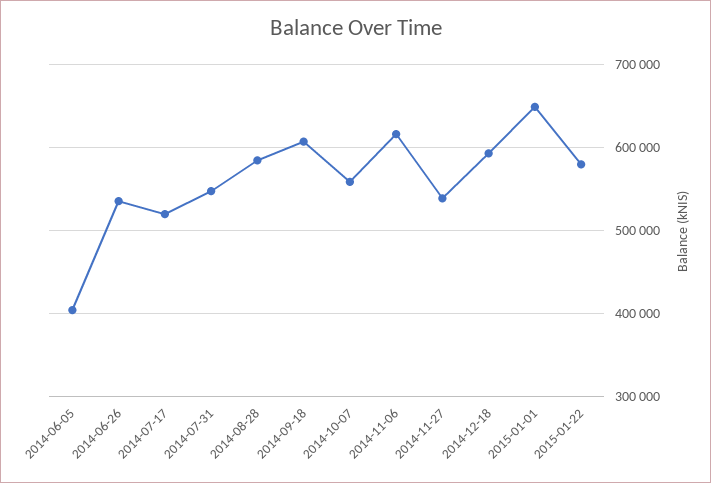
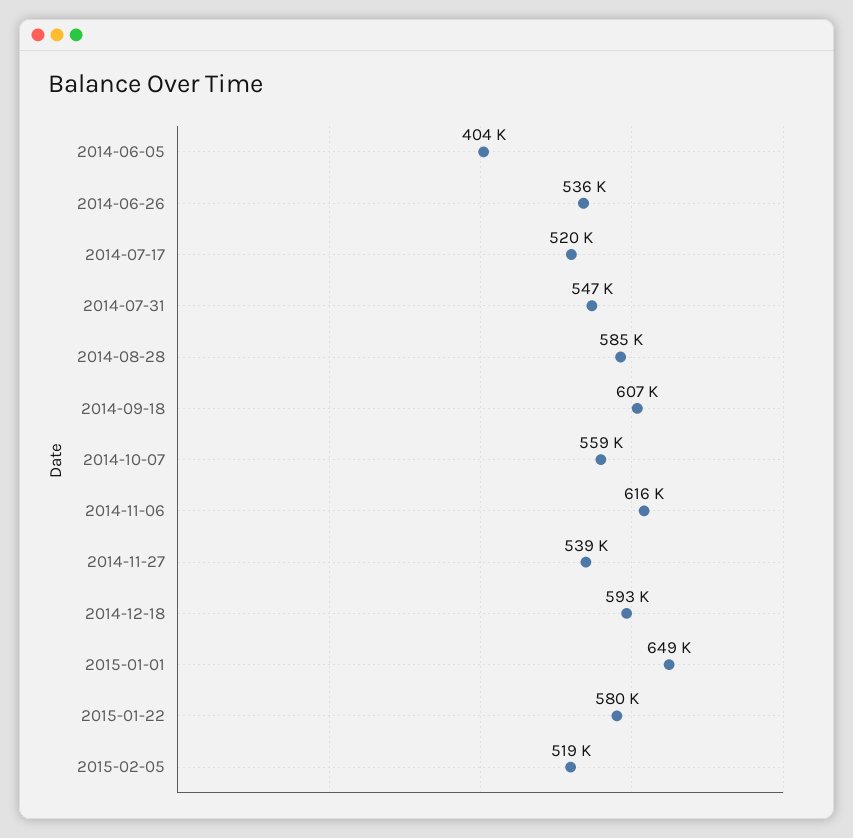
2015-02-05: none -> 519000

